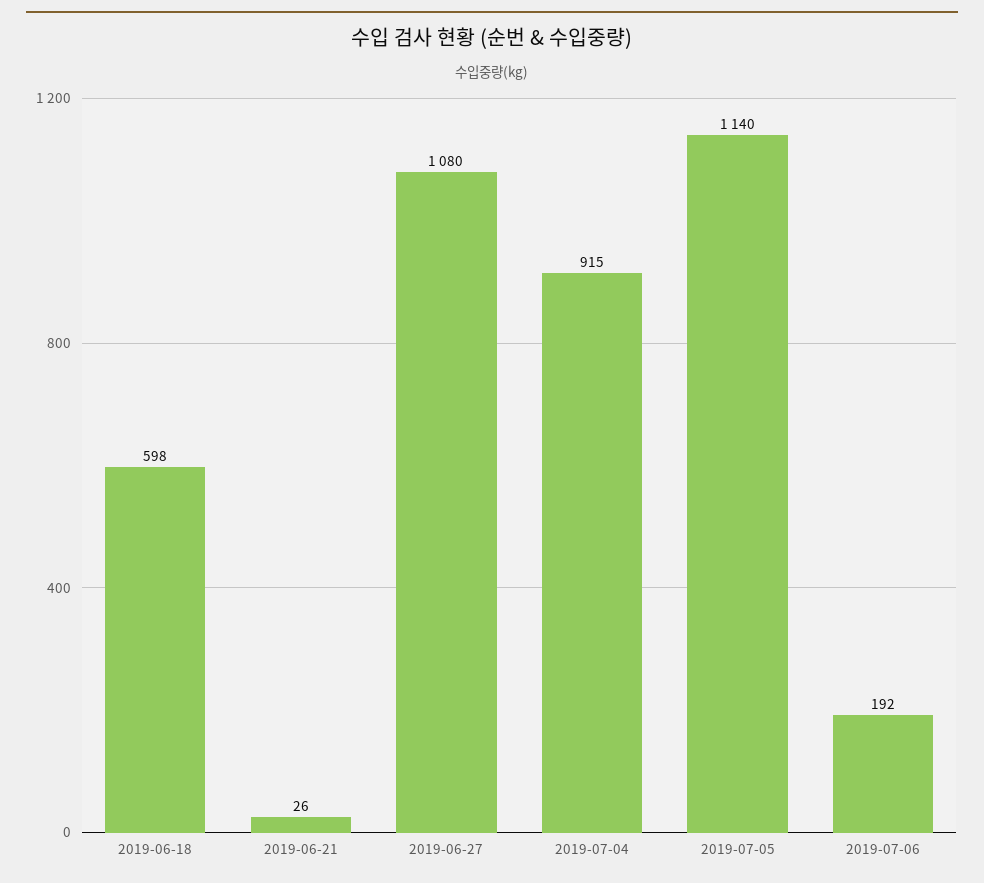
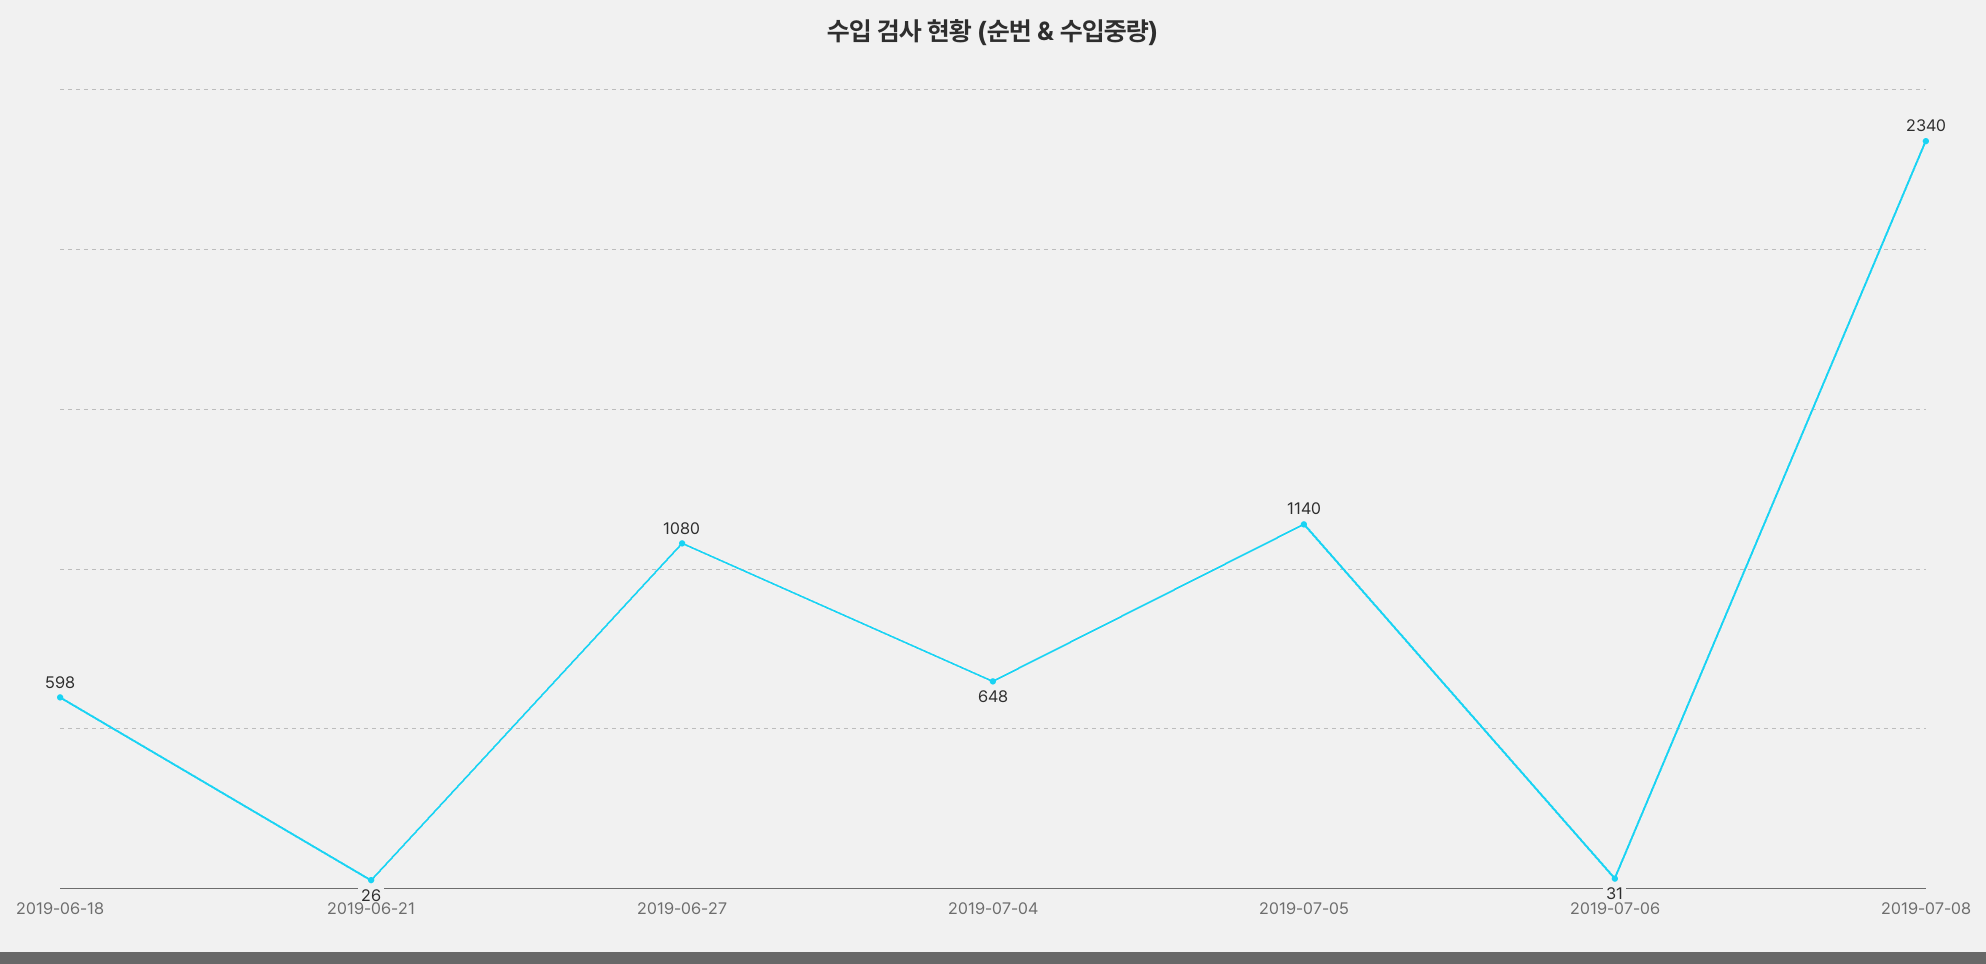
2019-07-04: 915 -> 648
2019-07-06: 192 -> 31
2019-07-08: none -> 2340

